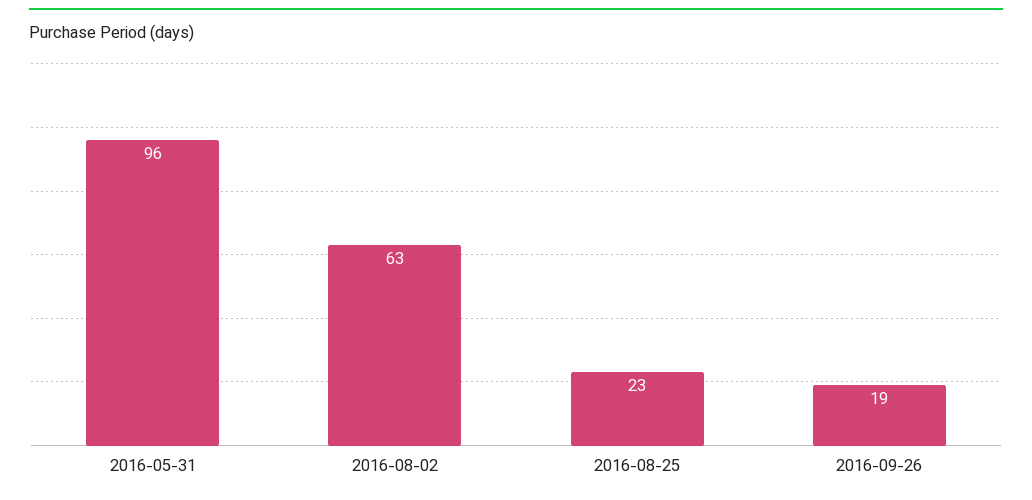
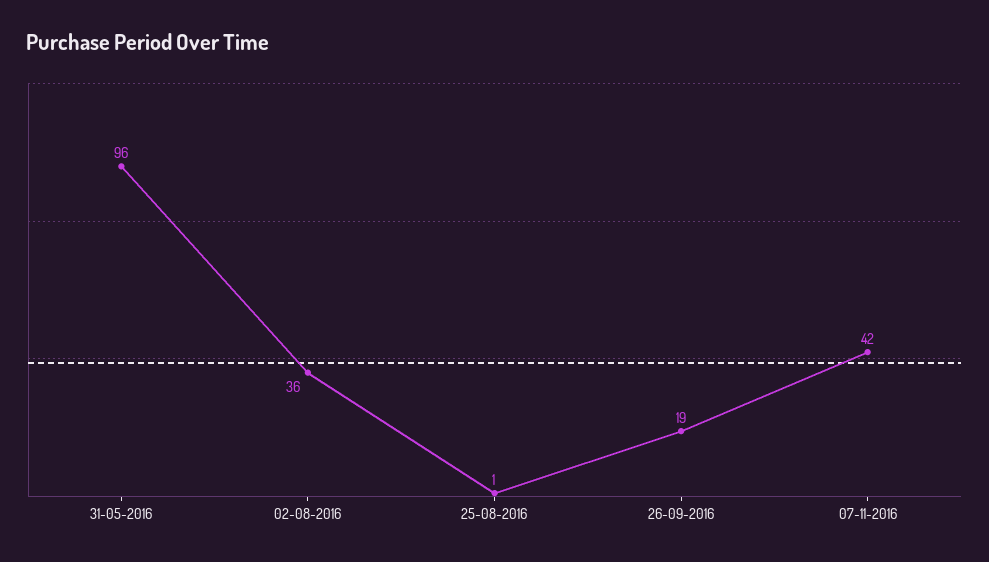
2016-08-02: 63 -> 36
2016-08-25: 23 -> 1
07-11-2016: none -> 42

